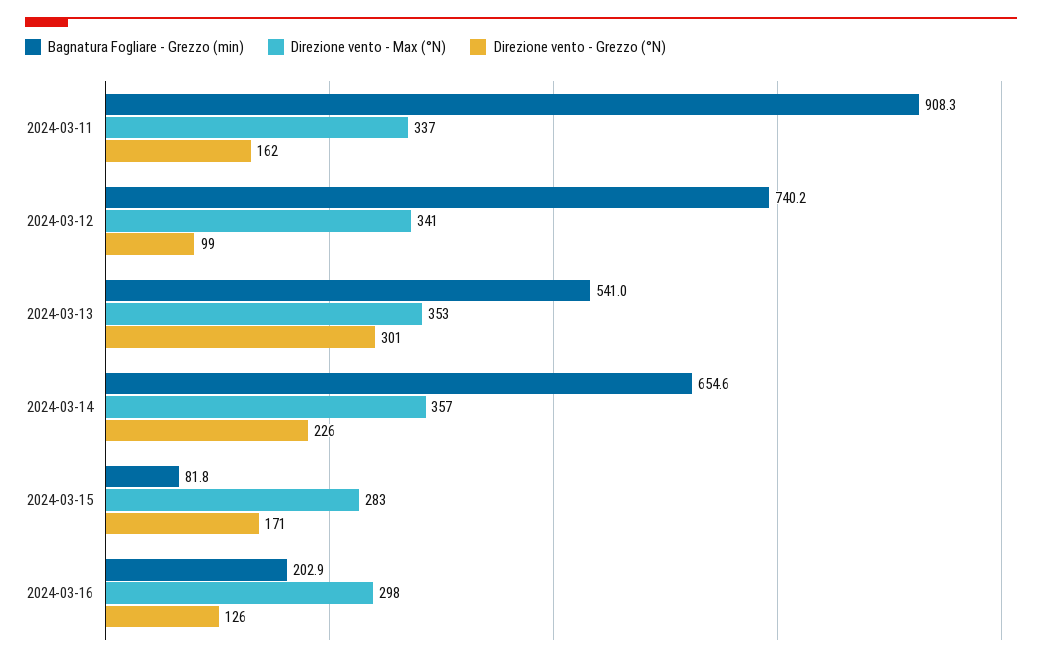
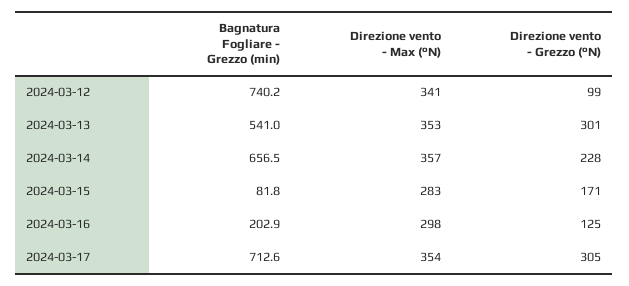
Bagnatura Fogliare - Grezzo (min), 2024-03-11: 908.3 -> none
Direzione vento - Max (°N), 2024-03-11: 337 -> none
Direzione vento - Grezzo (°N), 2024-03-11: 162 -> none
Bagnatura Fogliare - Grezzo (min), 2024-03-14: 654.6 -> 656.5
Direzione vento - Grezzo (°N), 2024-03-14: 226 -> 228
Direzione vento - Grezzo (°N), 2024-03-16: 126 -> 125
Bagnatura Fogliare - Grezzo (min), 2024-03-17: none -> 712.6
Direzione vento - Max (°N), 2024-03-17: none -> 354
Direzione vento - Grezzo (°N), 2024-03-17: none -> 305

